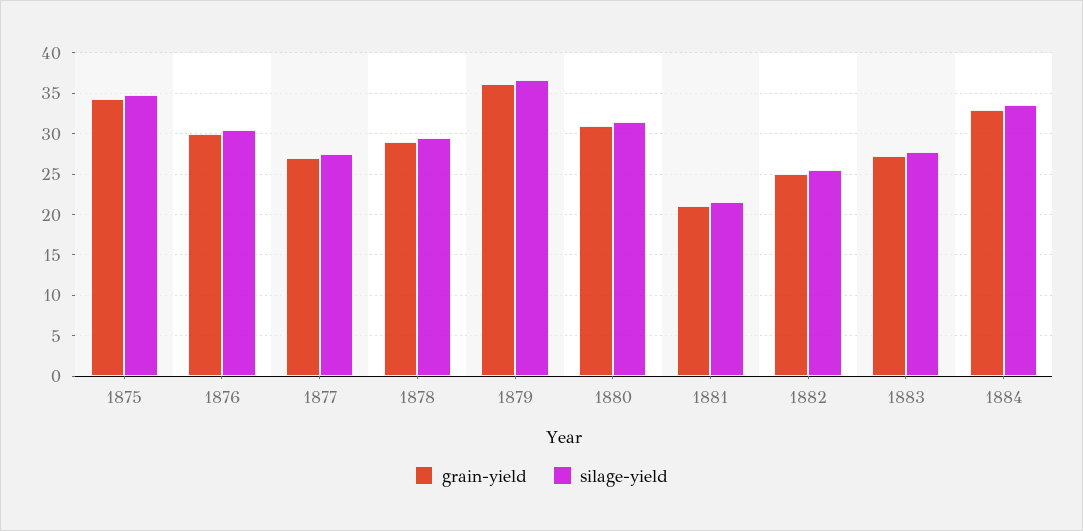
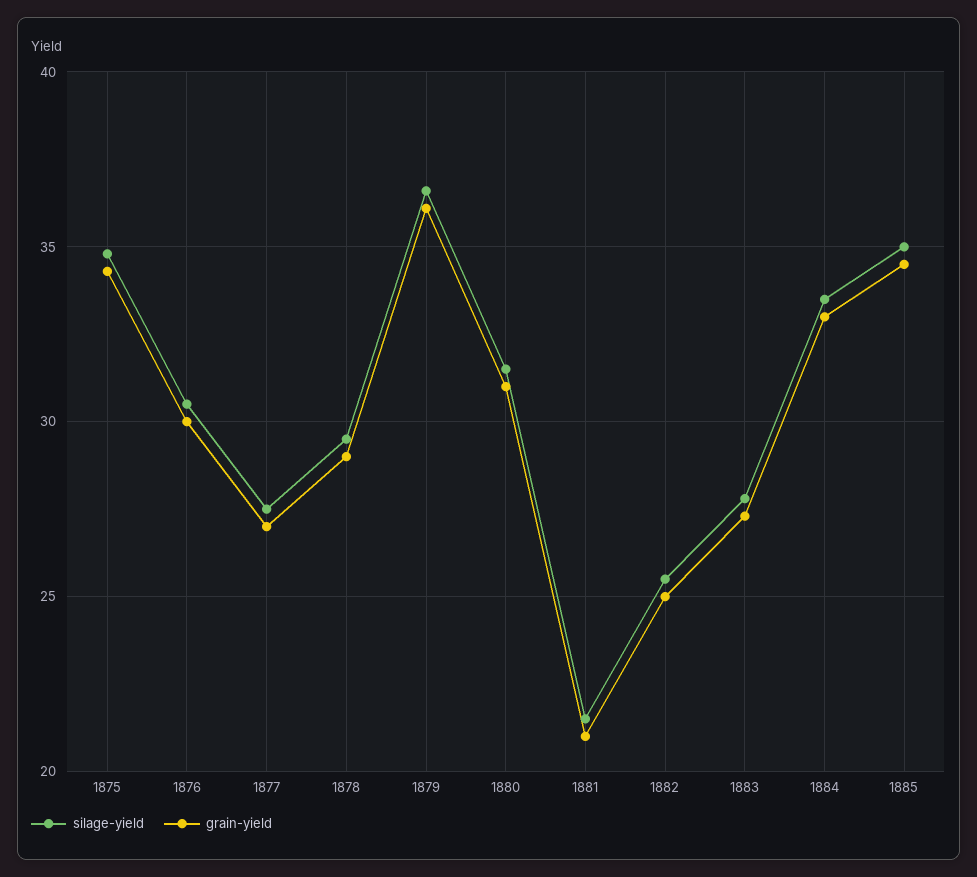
silage-yield, 1885: none -> 35
grain-yield, 1885: none -> 34.5

